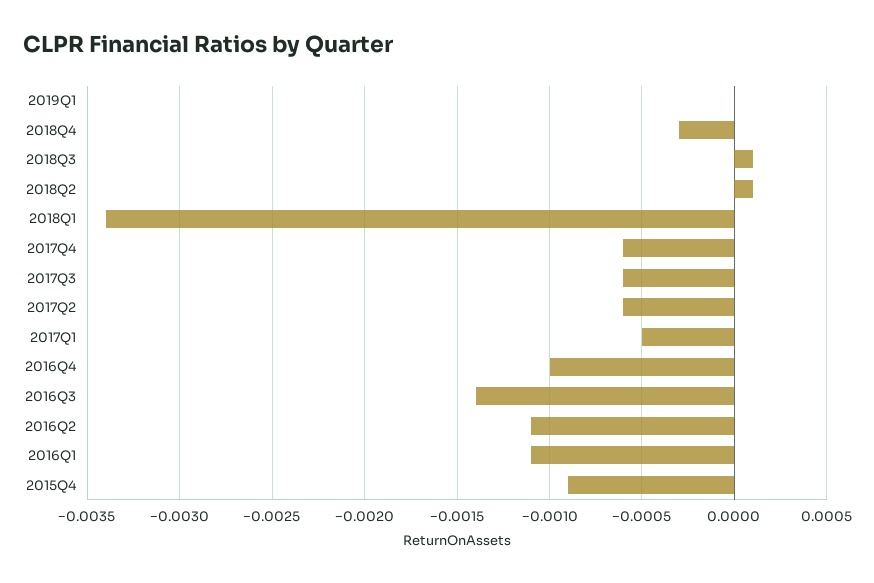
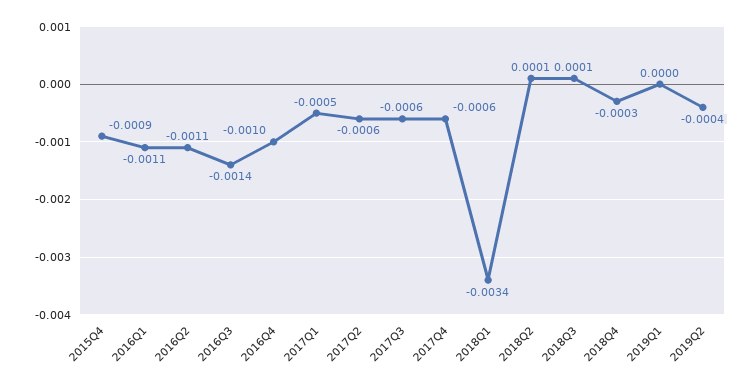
2019Q2: none -> -0.0004

